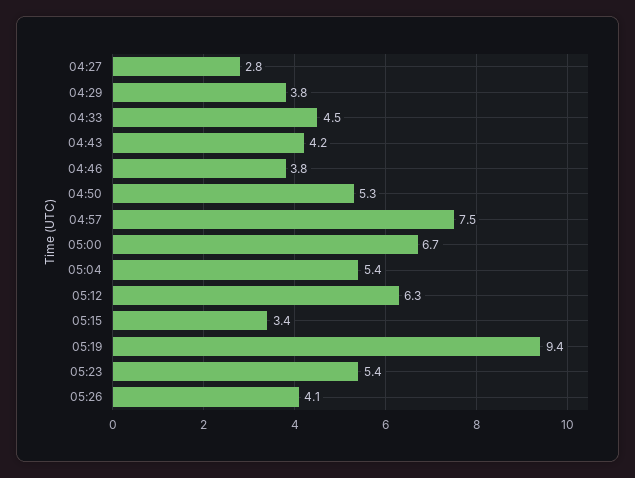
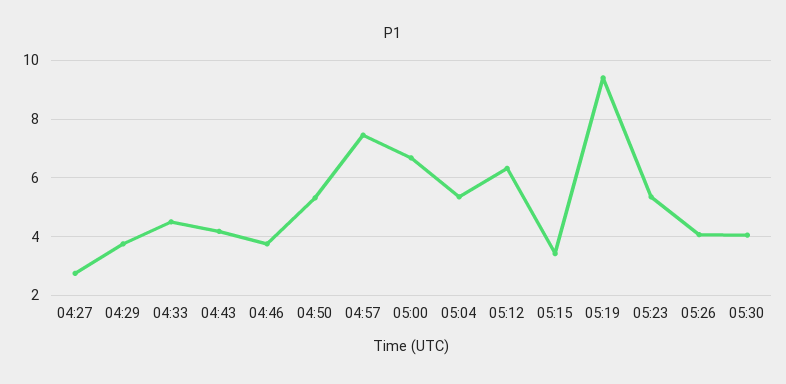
05:30: none -> 4

